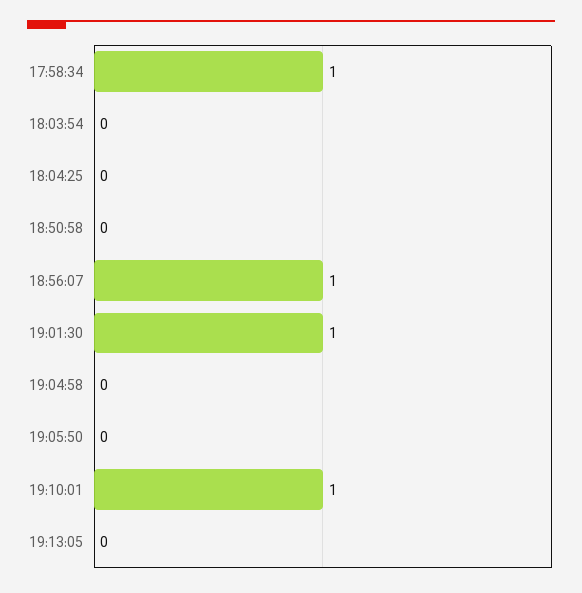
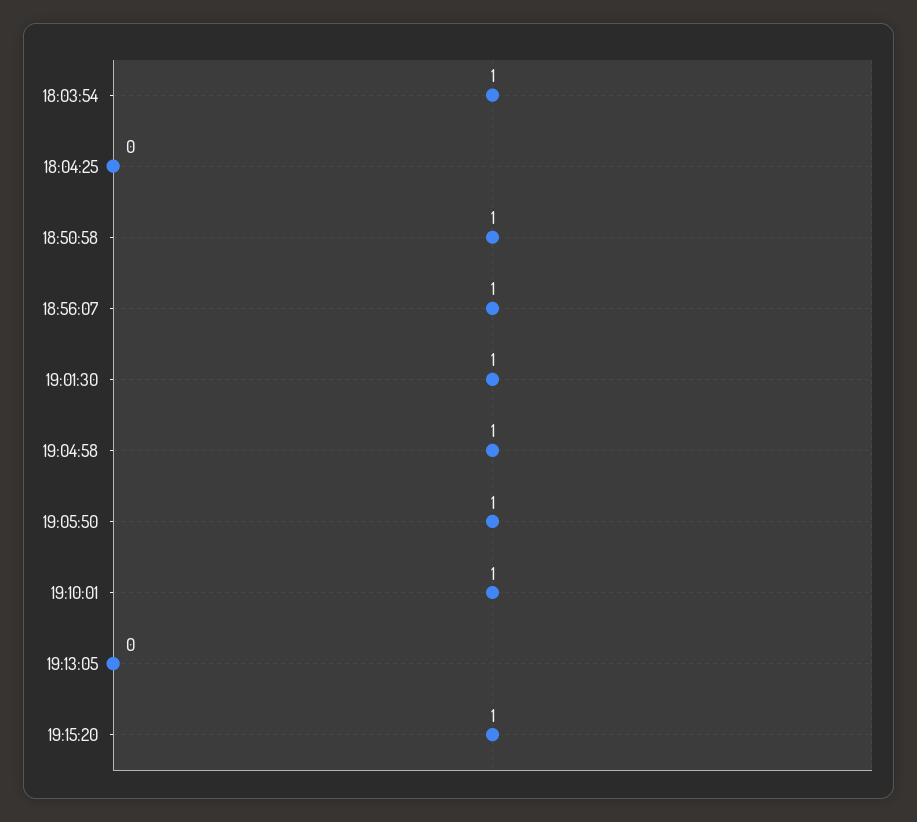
17:58:34: 1 -> none
18:03:54: 0 -> 1
18:50:58: 0 -> 1
19:04:58: 0 -> 1
19:05:50: 0 -> 1
19:15:20: none -> 1

